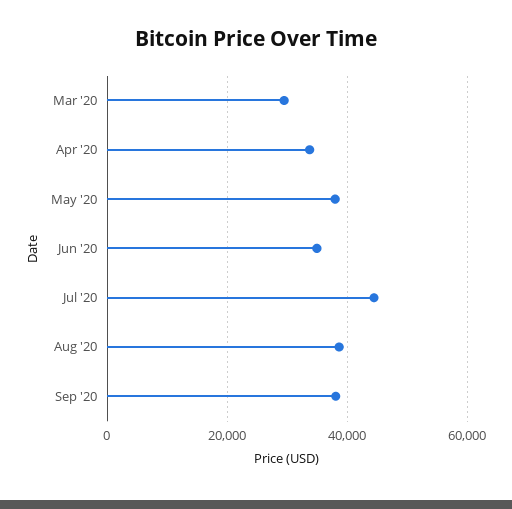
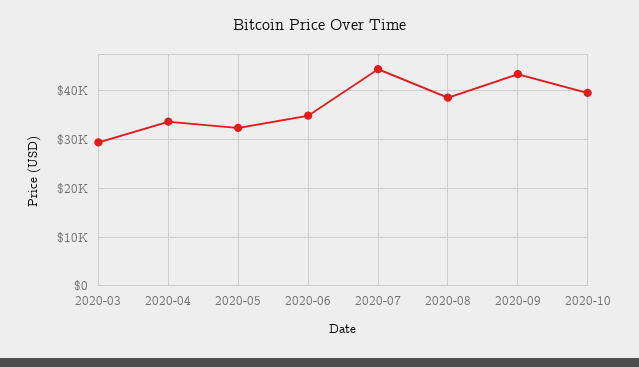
May '20: 38000 -> 32000
Sep '20: 38000 -> 44000
2020-10: none -> 40000

